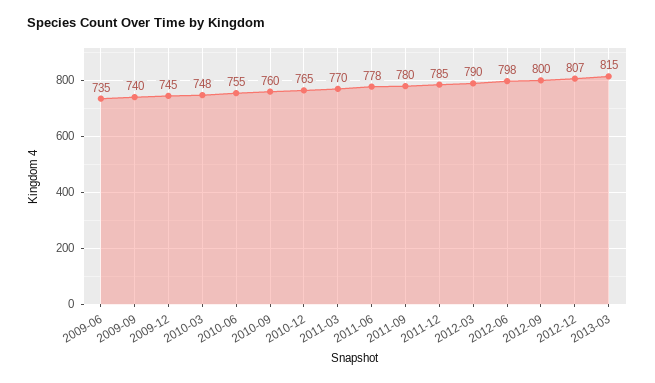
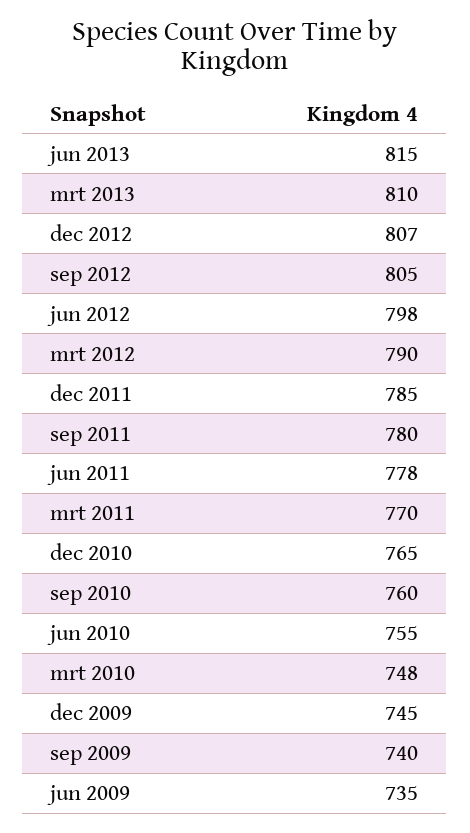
2012-09: 800 -> 805
2013-03: 815 -> 810
jun 2013: none -> 815

